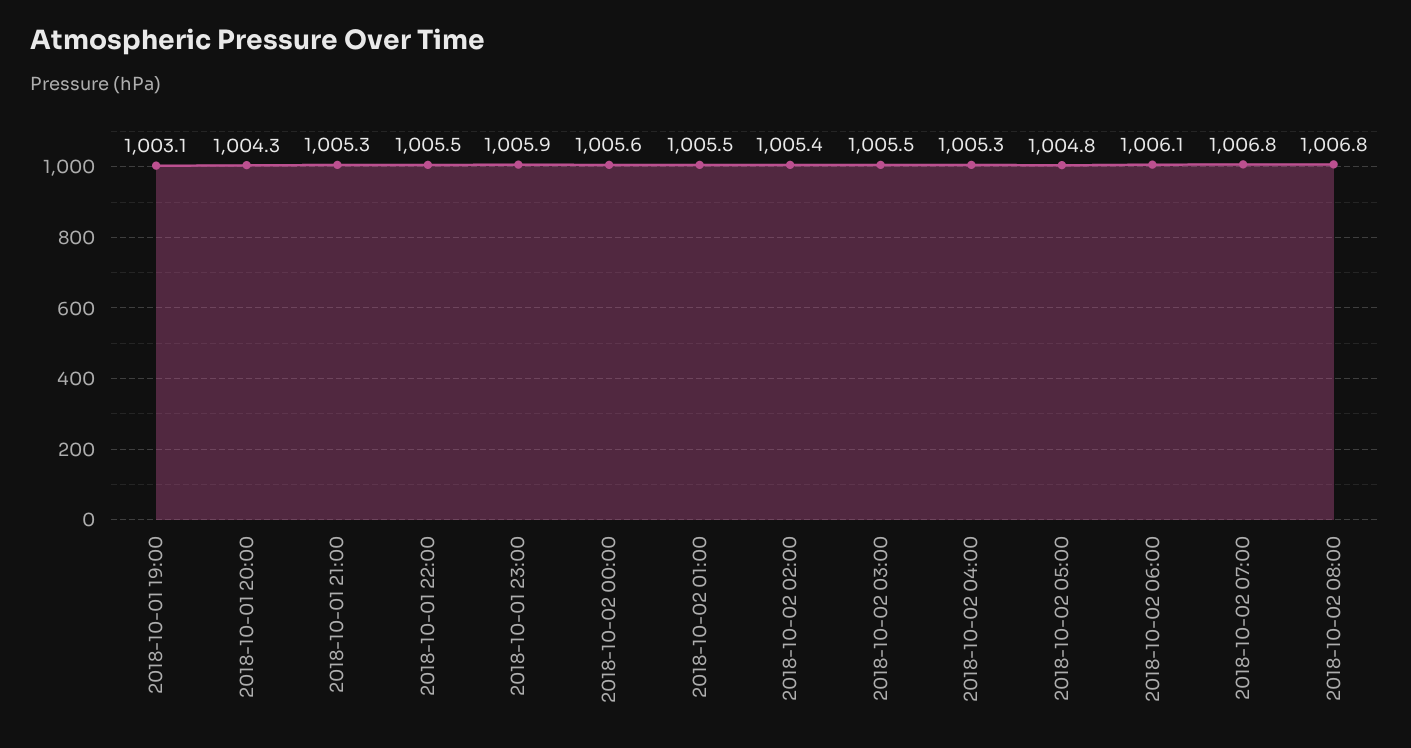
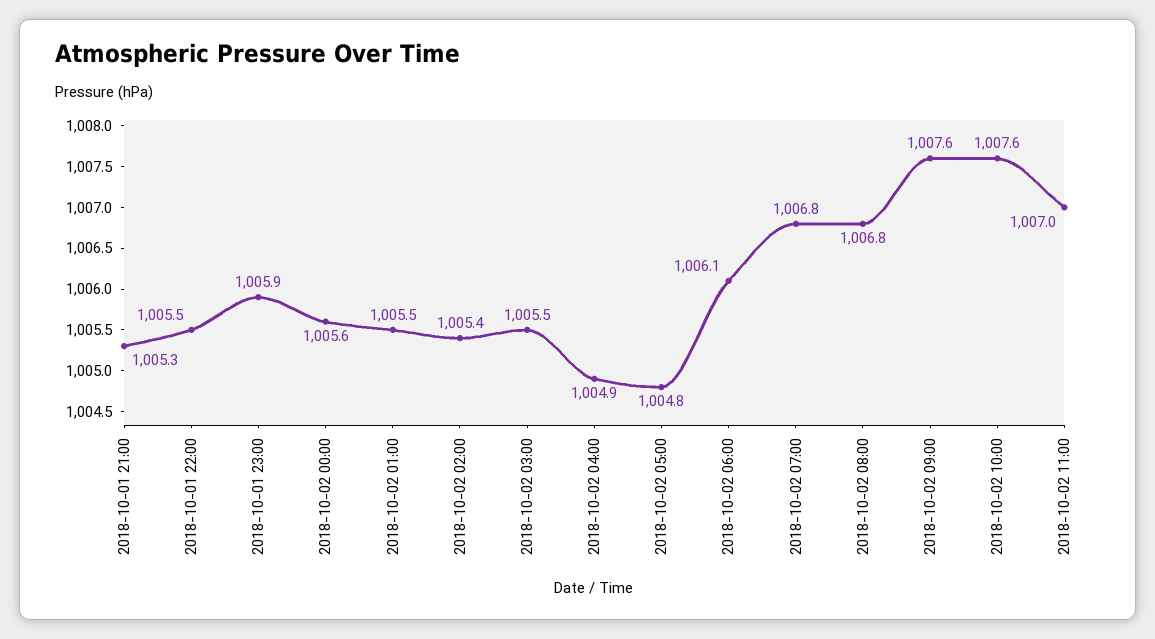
2018-10-01 19:00: 1003.1 -> none
2018-10-01 20:00: 1004.3 -> none
2018-10-02 04:00: 1005.3 -> 1004.9
2018-10-02 09:00: none -> 1007.6
2018-10-02 10:00: none -> 1007.6
2018-10-02 11:00: none -> 1007

